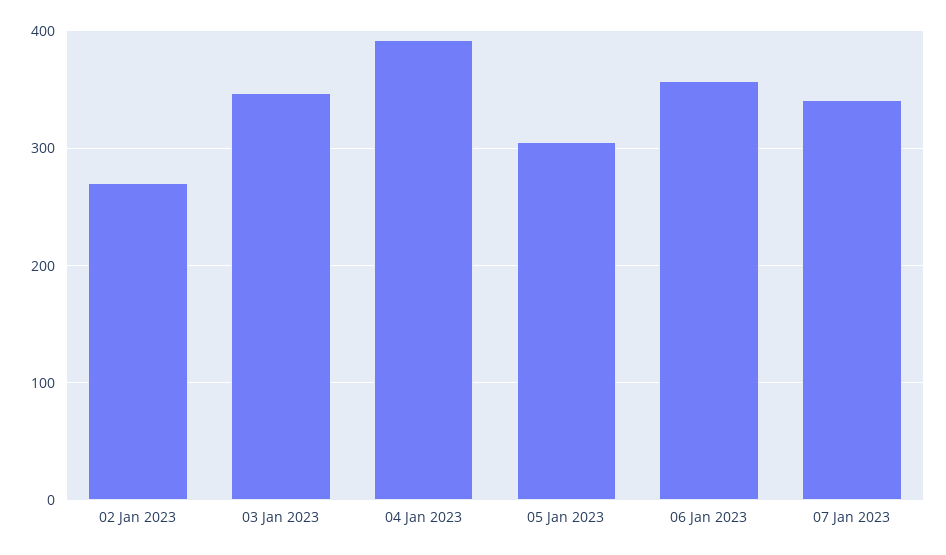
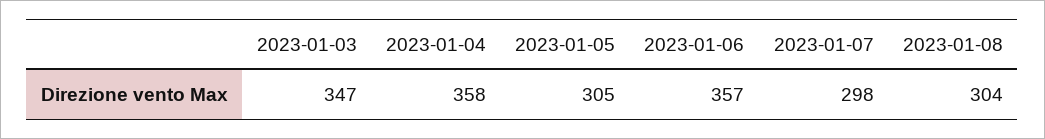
02 Jan 2023: 270 -> none
04 Jan 2023: 390 -> 358
07 Jan 2023: 340 -> 298
2023-01-08: none -> 304

